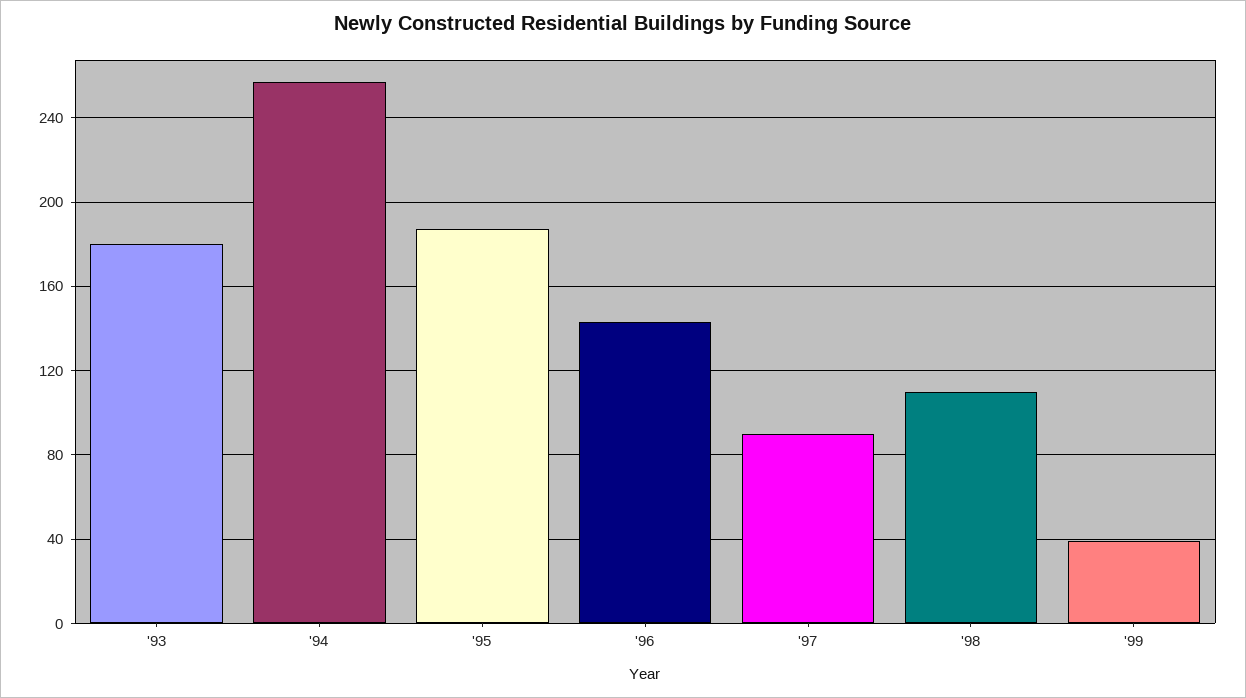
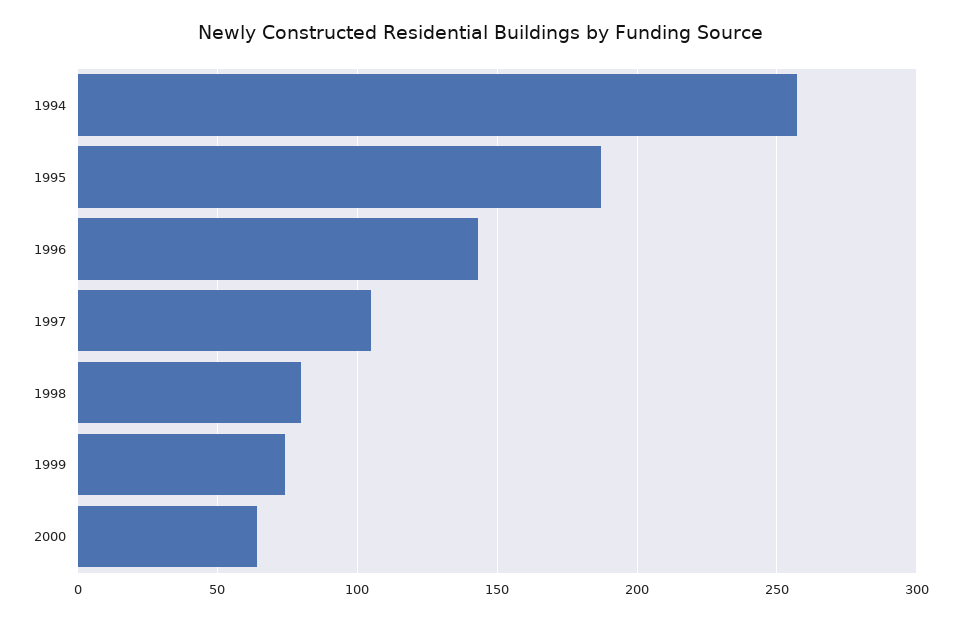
'93: 180 -> none
'97: 90 -> 105
'98: 110 -> 80
'99: 40 -> 75
2000: none -> 65

